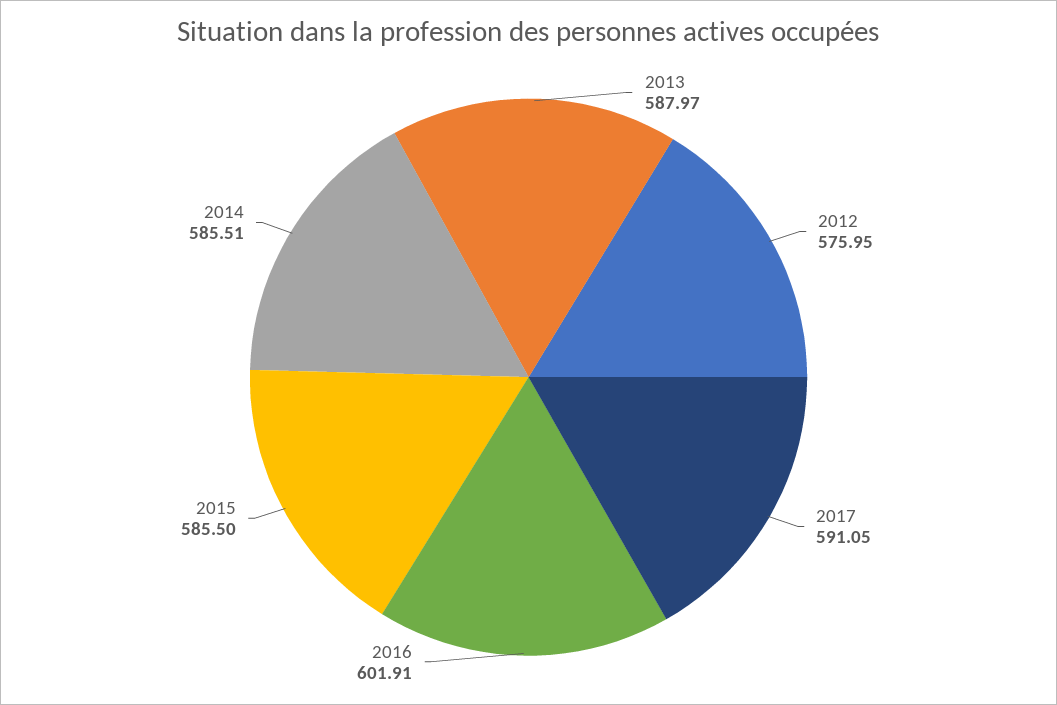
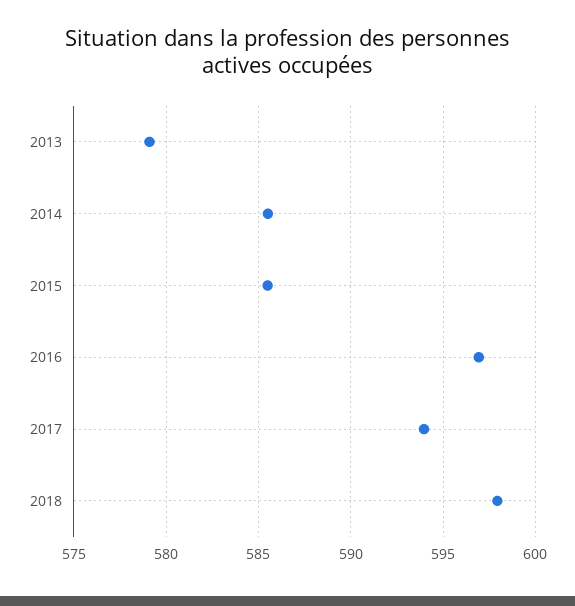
2013: 587.97 -> 579
2012: 575.95 -> none
2017: 591.05 -> 594
2016: 601.91 -> 597
2018: none -> 598

